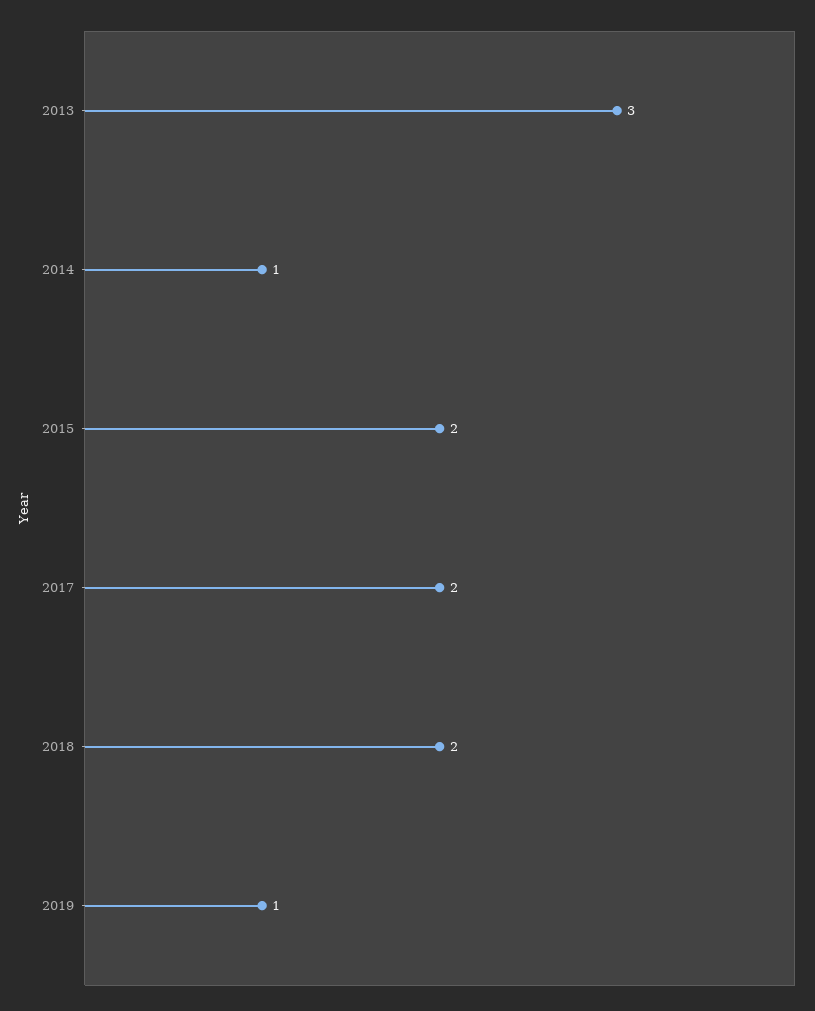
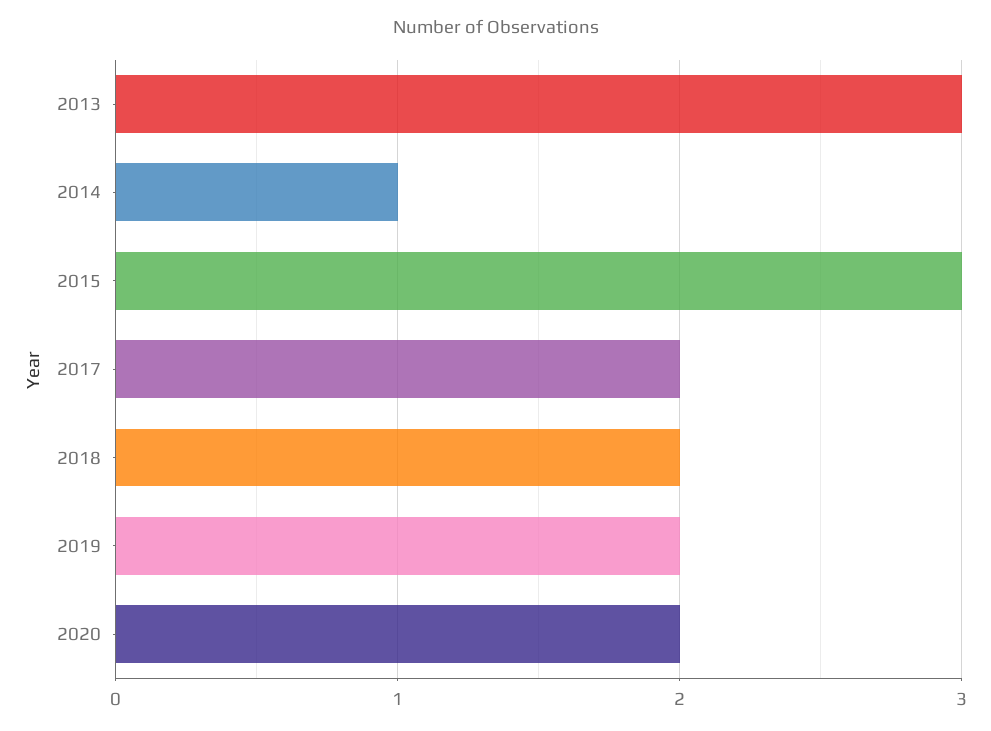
2015: 2 -> 3
2019: 1 -> 2
2020: none -> 2

